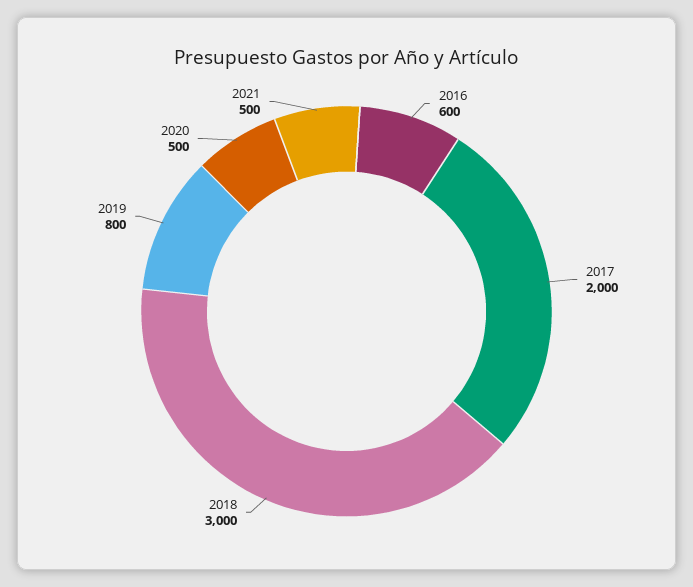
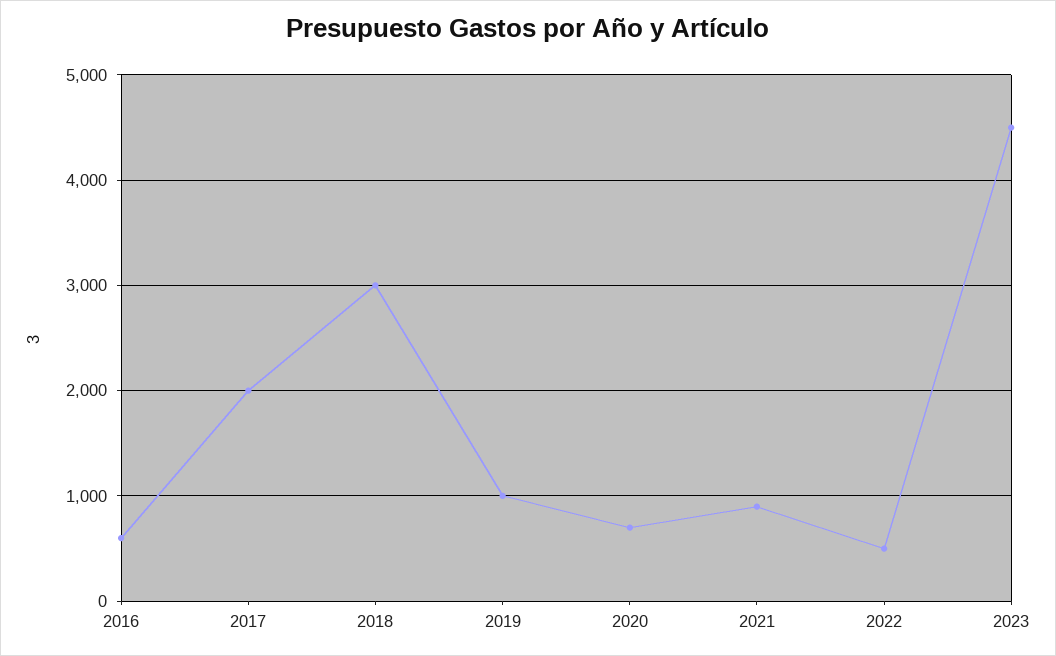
2019: 800 -> 1000
2020: 500 -> 700
2021: 500 -> 900
2022: none -> 500
2023: none -> 4500

